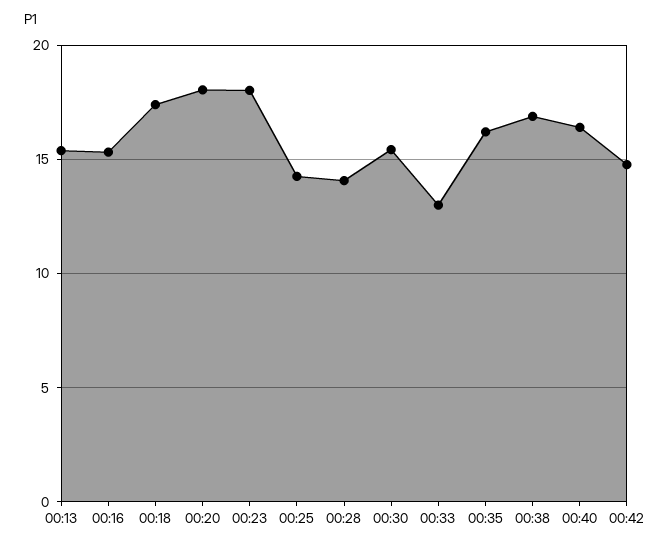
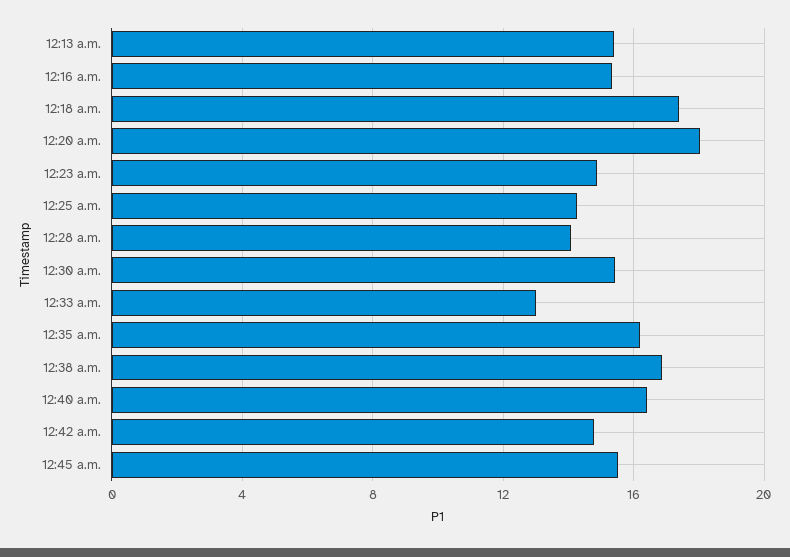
00:23: 18 -> 15
12:45 a.m.: none -> 15.5

